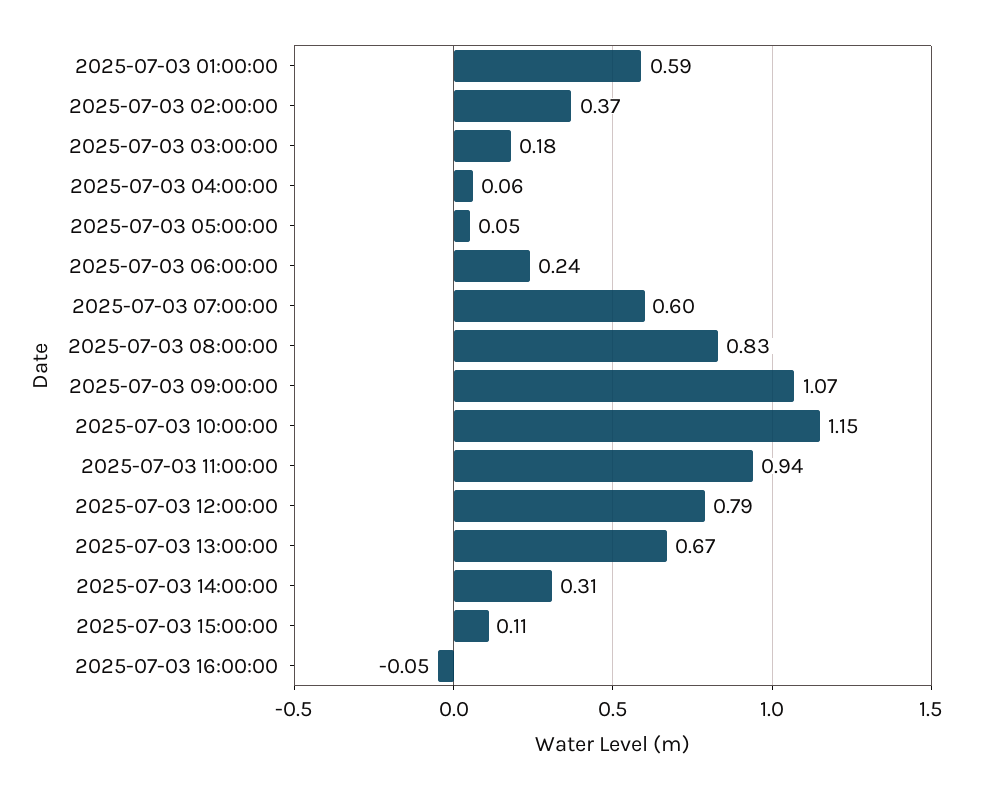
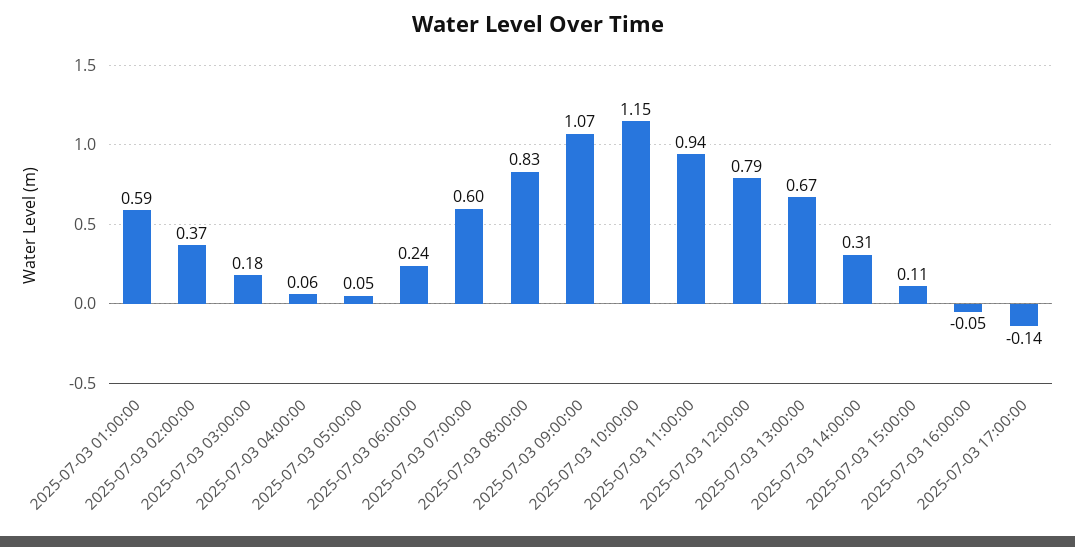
2025-07-03 17:00:00: none -> -0.14

